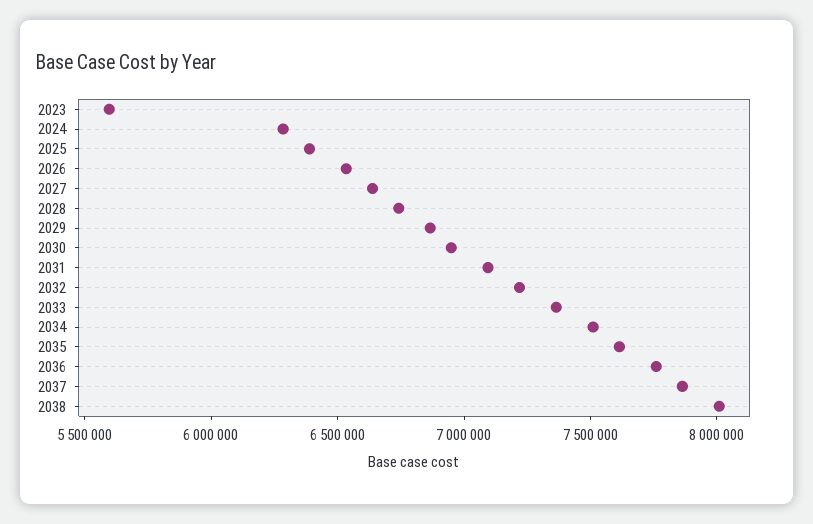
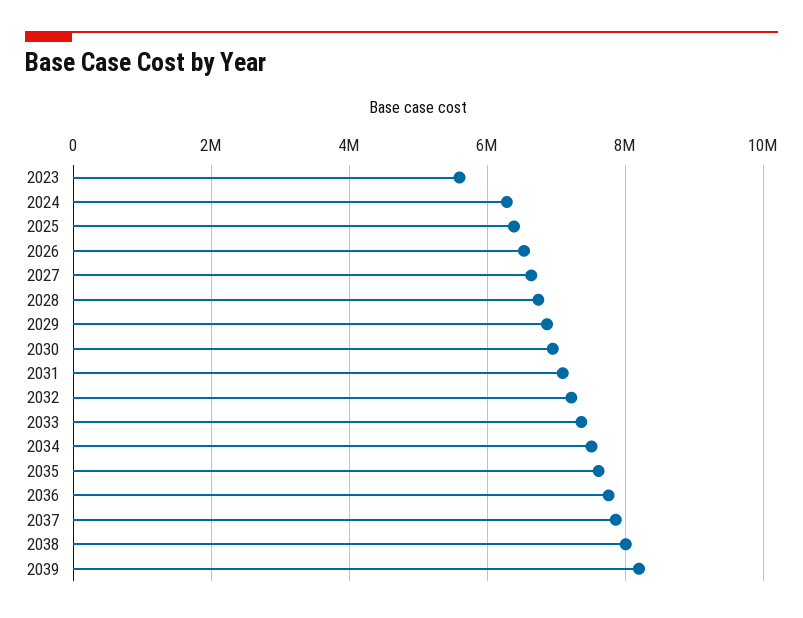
2039: none -> 8200000

